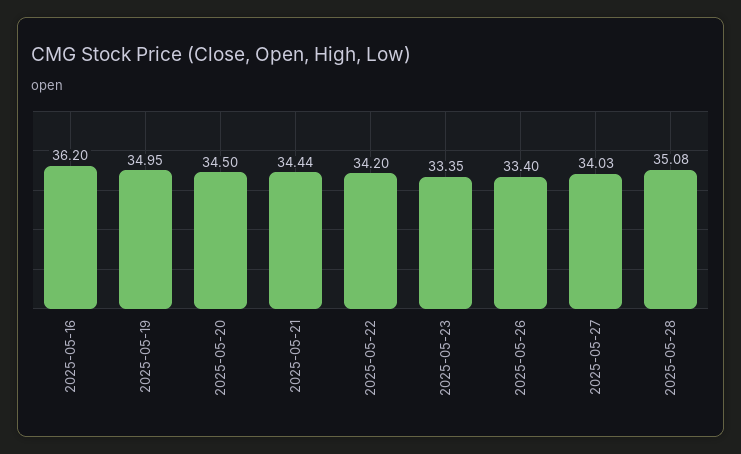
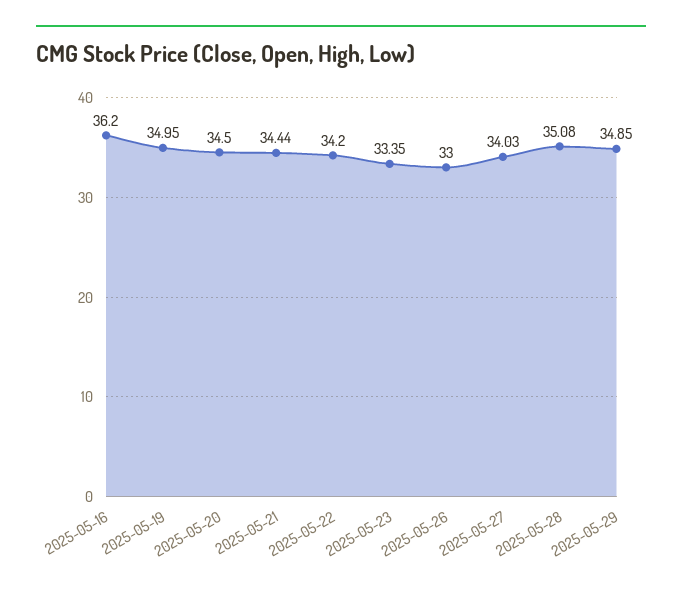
2025-05-26: 33.4 -> 33
2025-05-29: none -> 34.85

